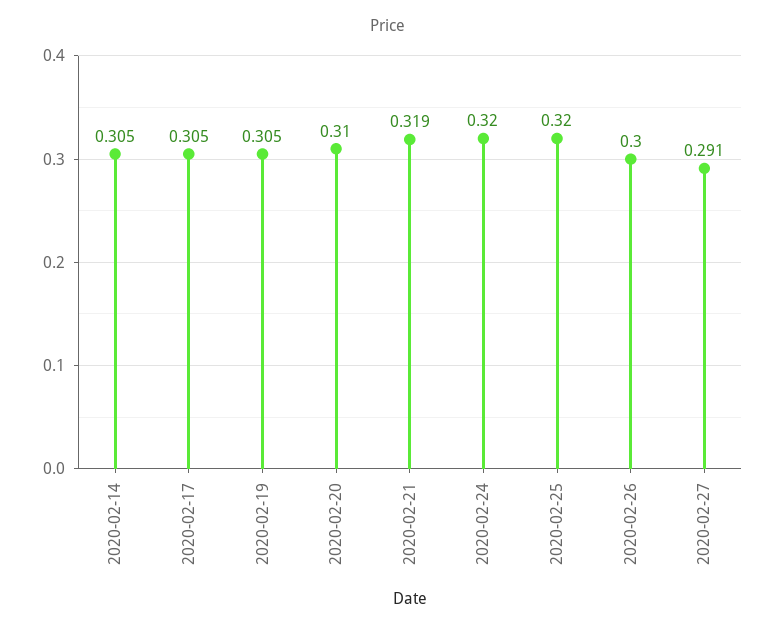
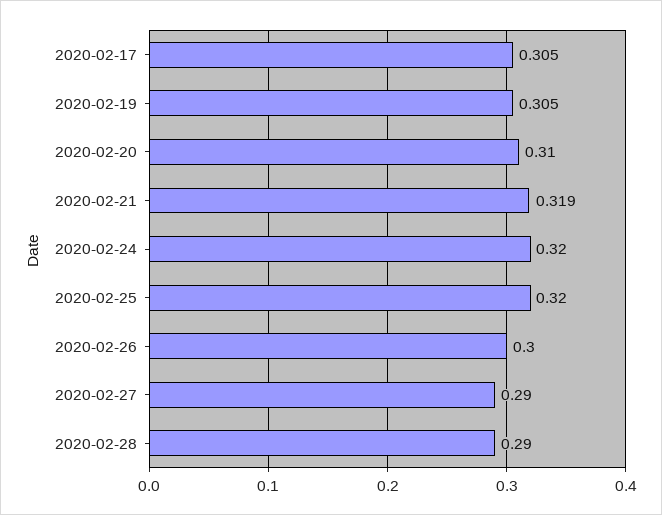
2020-02-14: 0.305 -> none
2020-02-27: 0.291 -> 0.29
2020-02-28: none -> 0.29

